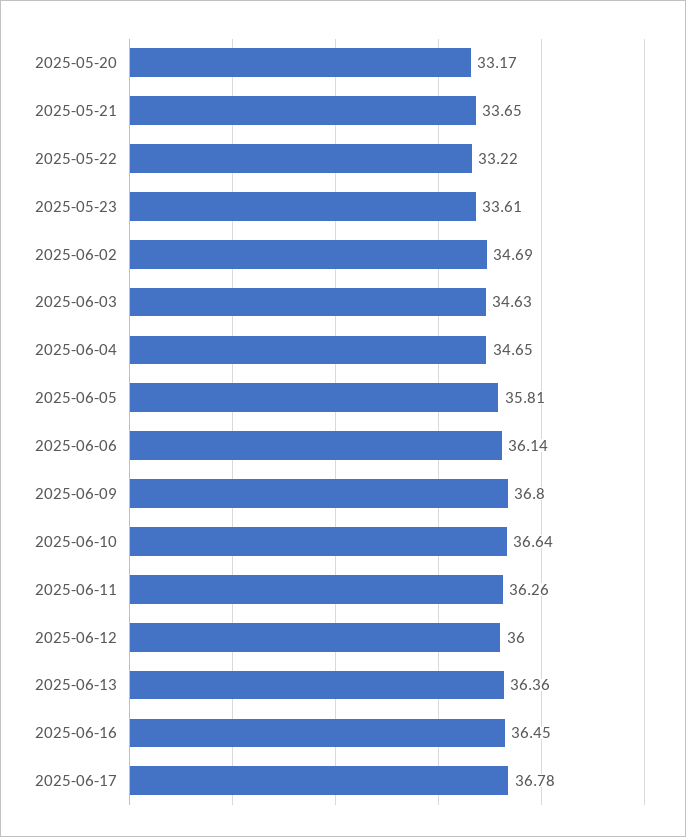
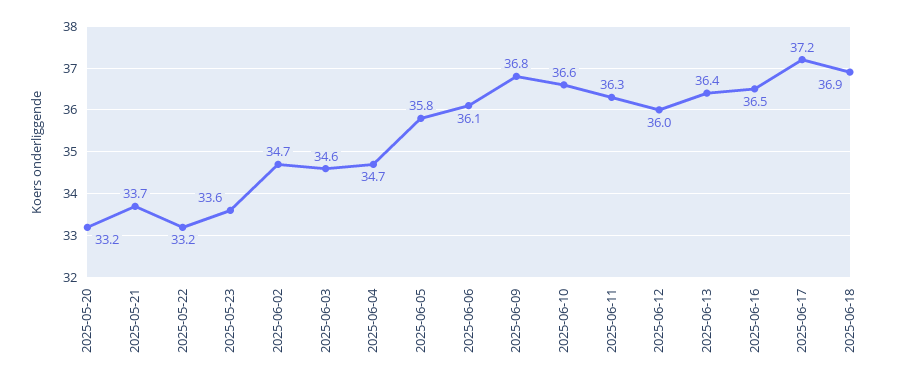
2025-06-17: 36.78 -> 37.2
2025-06-18: none -> 36.9

